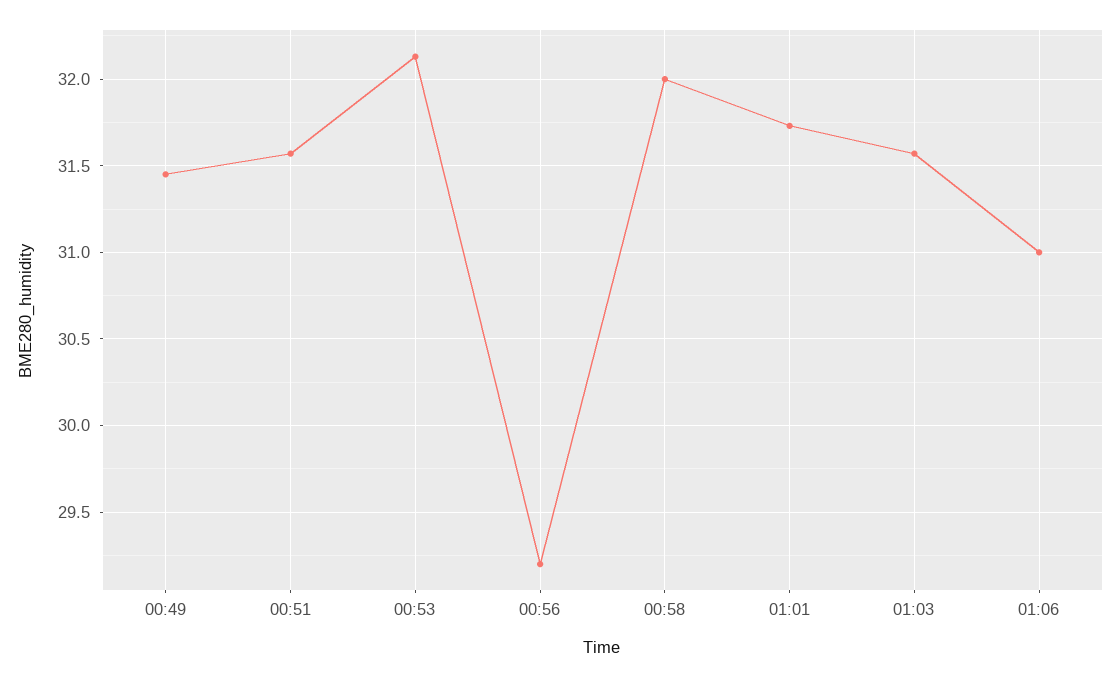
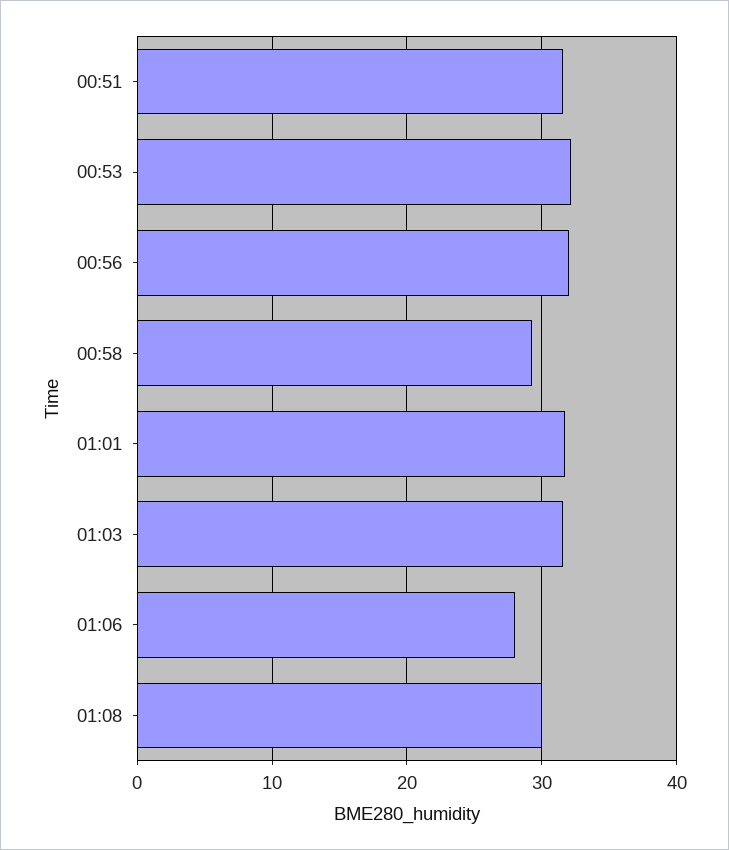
00:49: 31.45 -> none
00:56: 29.2 -> 32
00:58: 32 -> 29
01:06: 31 -> 28
01:08: none -> 30

